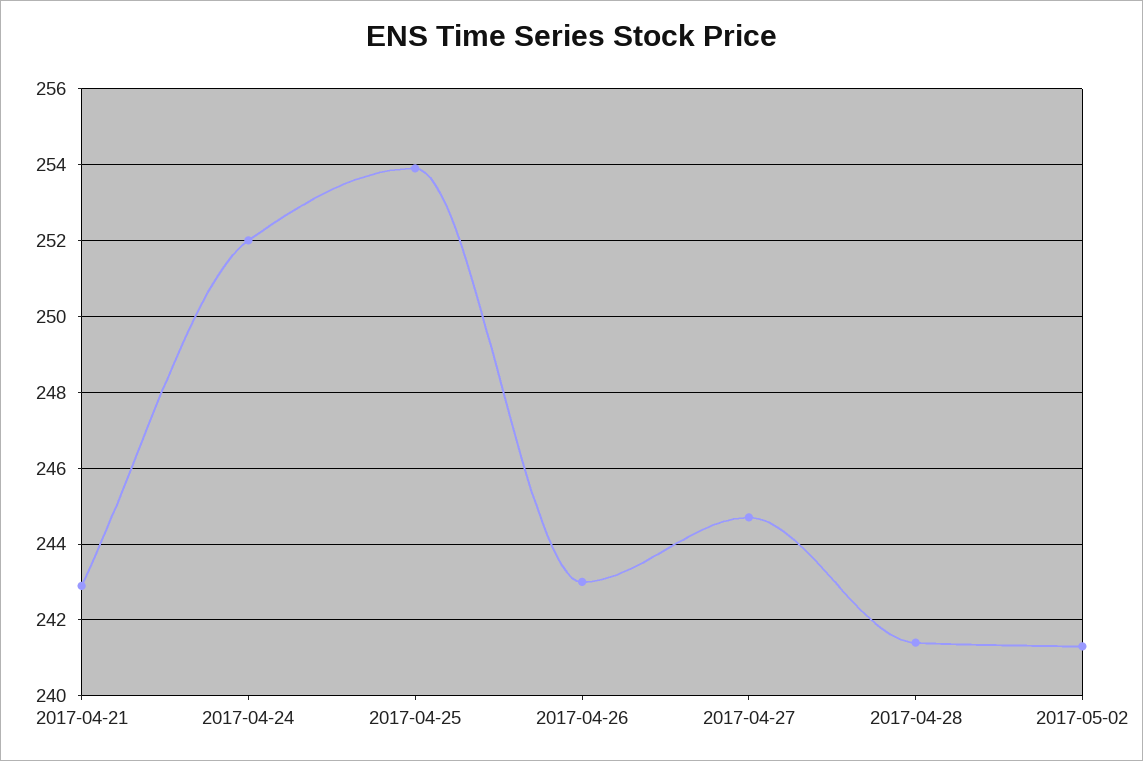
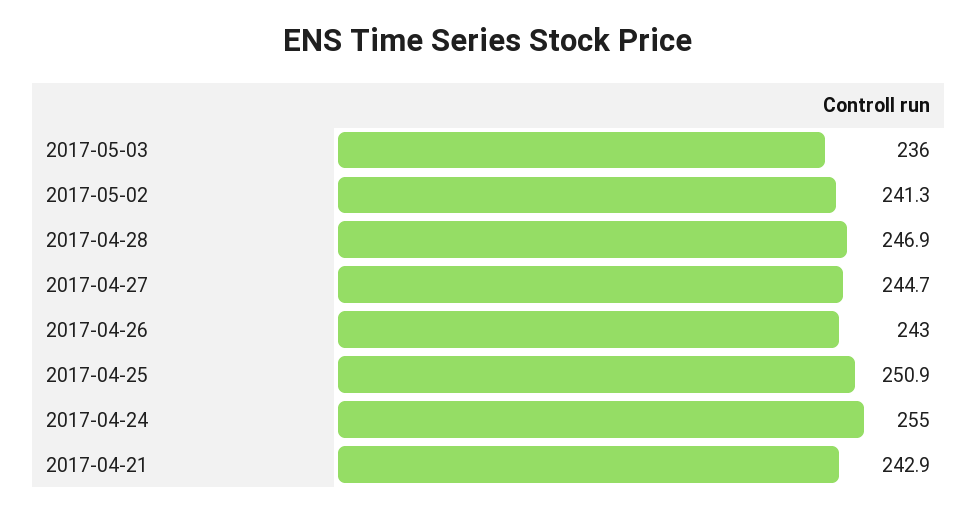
2017-04-24: 252 -> 255
2017-04-25: 254 -> 250.9
2017-04-28: 241.5 -> 246.9
2017-05-03: none -> 236

